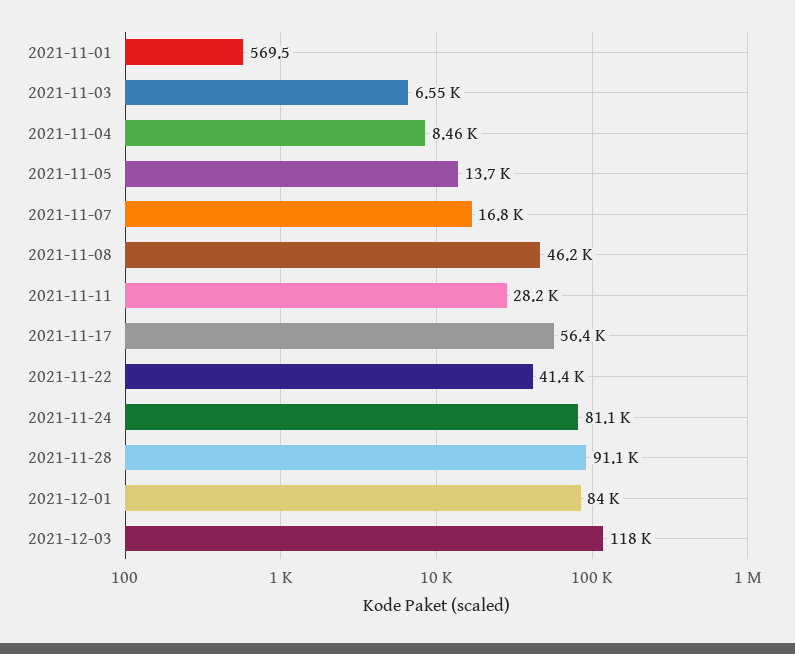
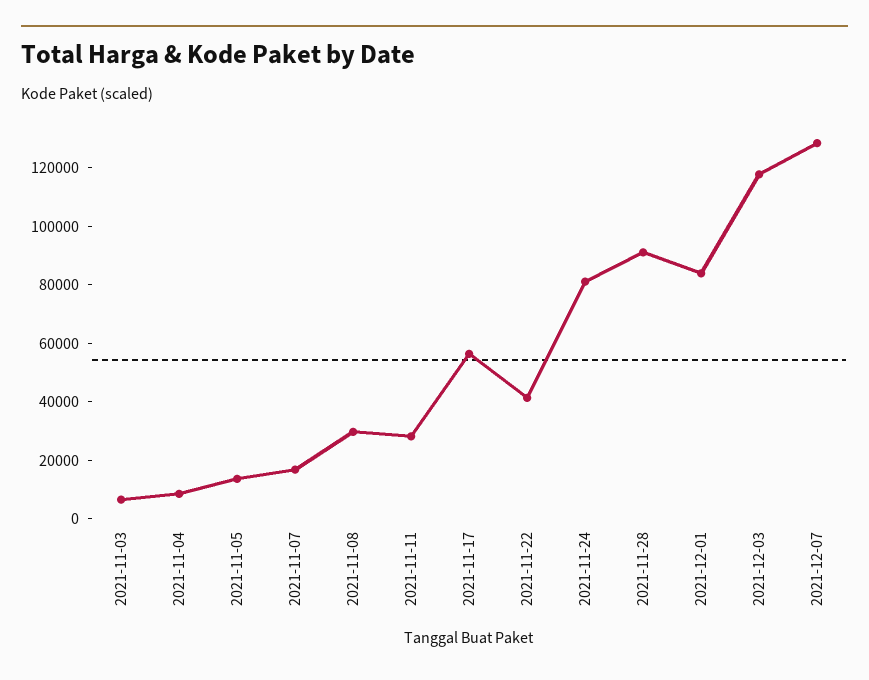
2021-11-01: 569.5 -> none
2021-11-08: 46200 -> 30000
2021-12-07: none -> 130000

